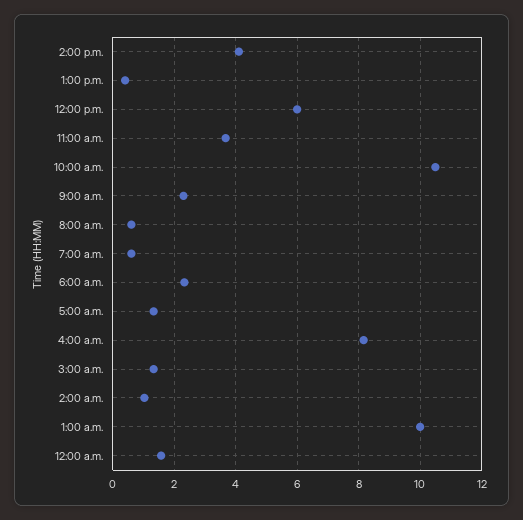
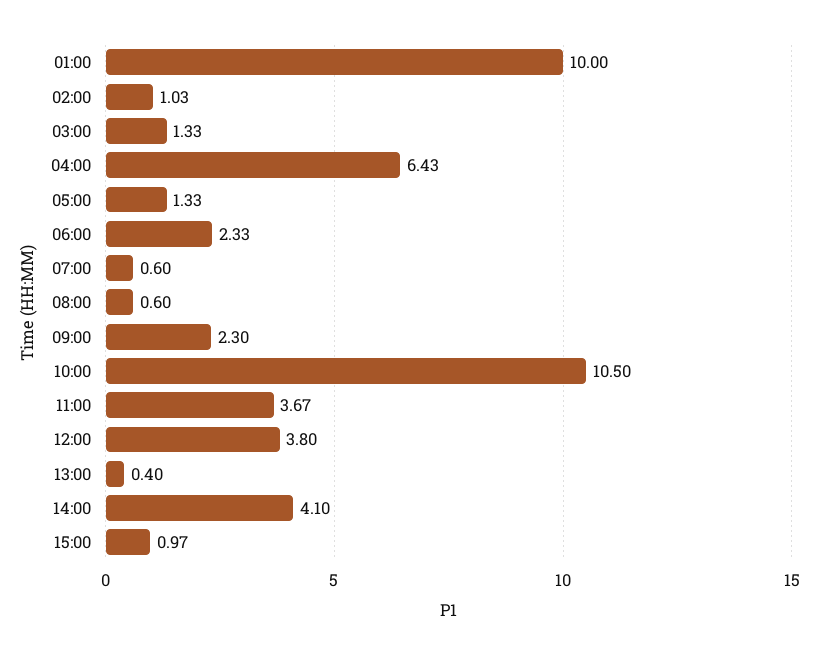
12:00 p.m.: 6 -> 3.8
4:00 a.m.: 8.2 -> 6.43
12:00 a.m.: 1.6 -> none
15:00: none -> 0.97

